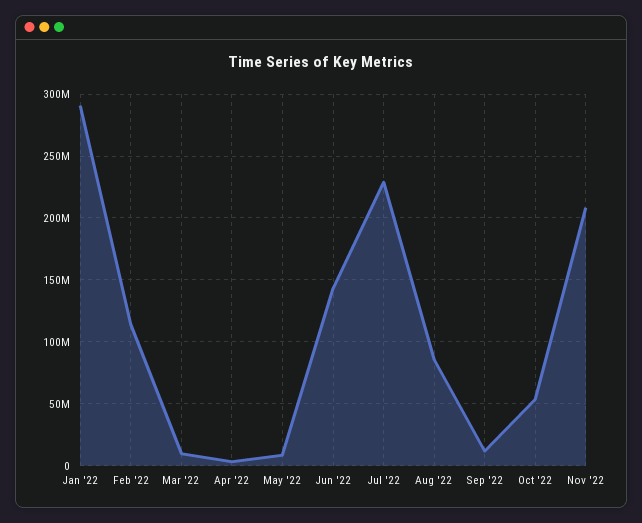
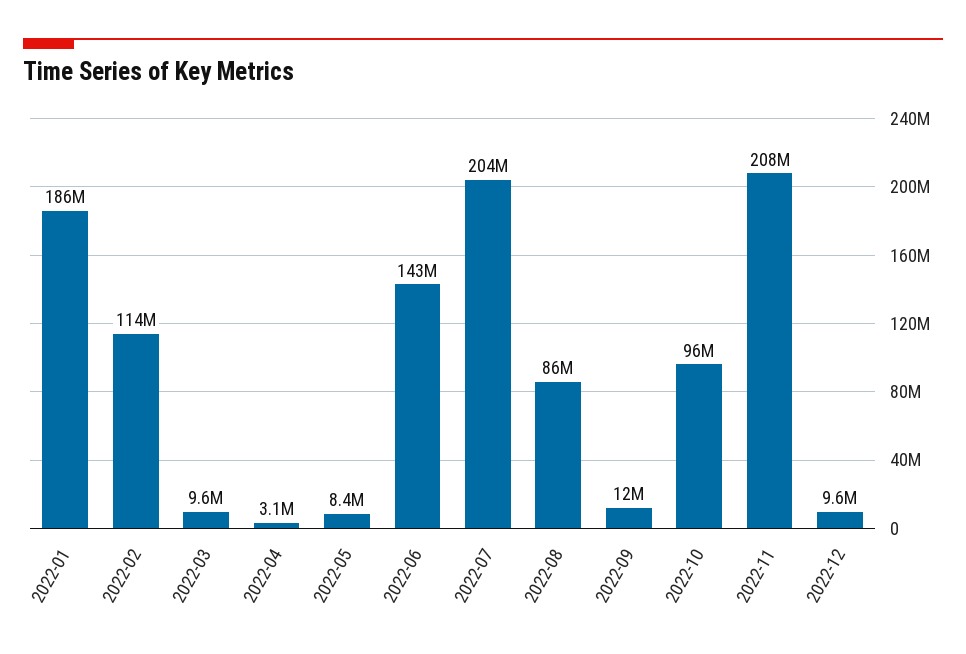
Jan '22: 290000000 -> 186000000
Jul '22: 230000000 -> 204000000
Oct '22: 55000000 -> 96000000
2022-12: none -> 9600000

